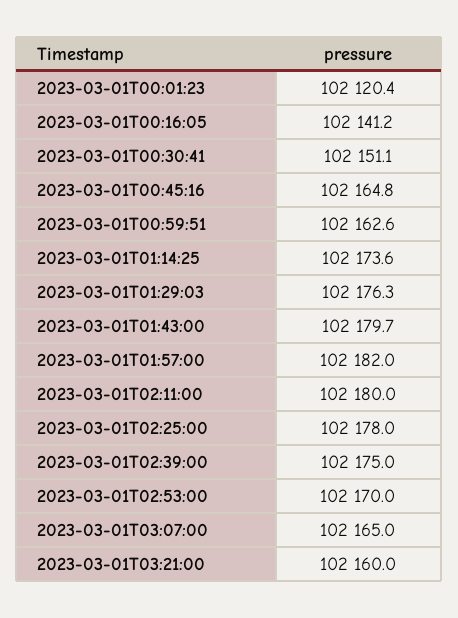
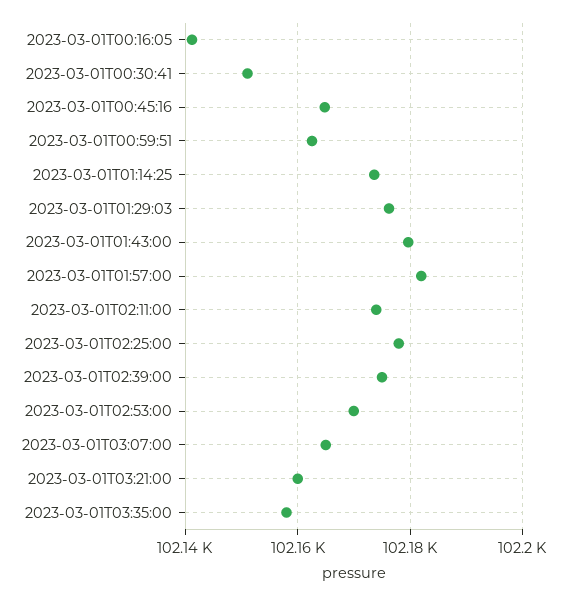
2023-03-01T00:01:23: 102120.4 -> none
2023-03-01T02:11:00: 102180 -> 102174
2023-03-01T03:35:00: none -> 102158

